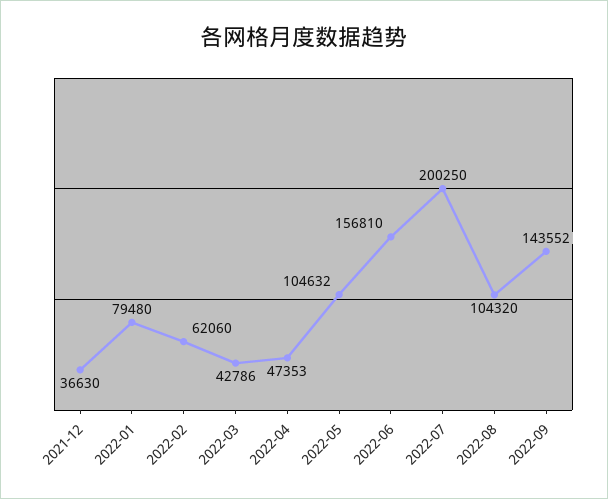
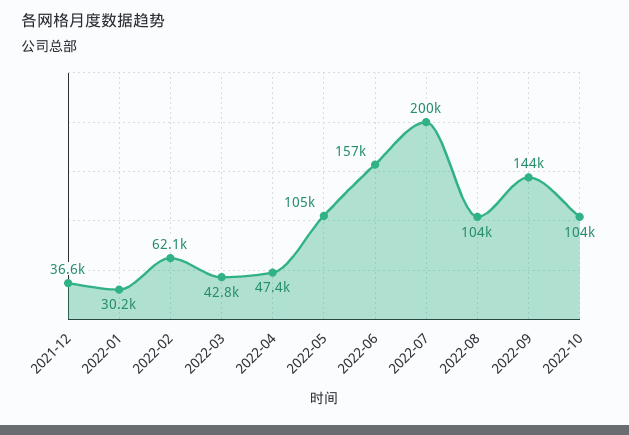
2022-01: 79480 -> 30200
2022-10: none -> 104000

